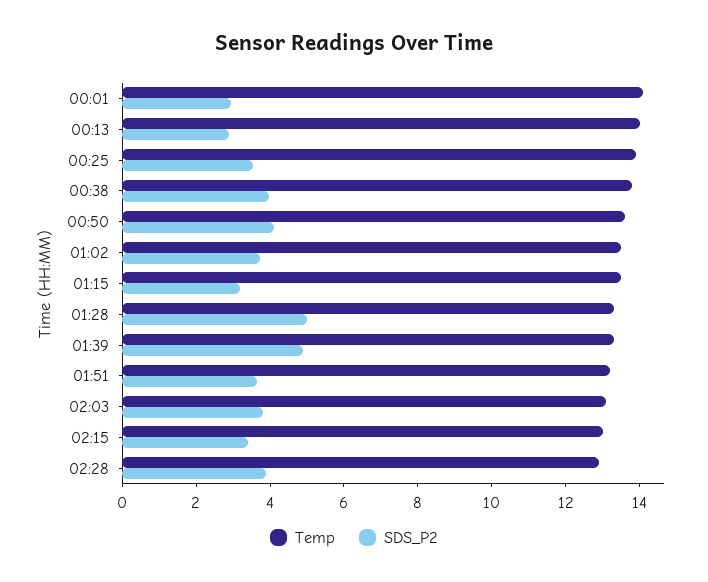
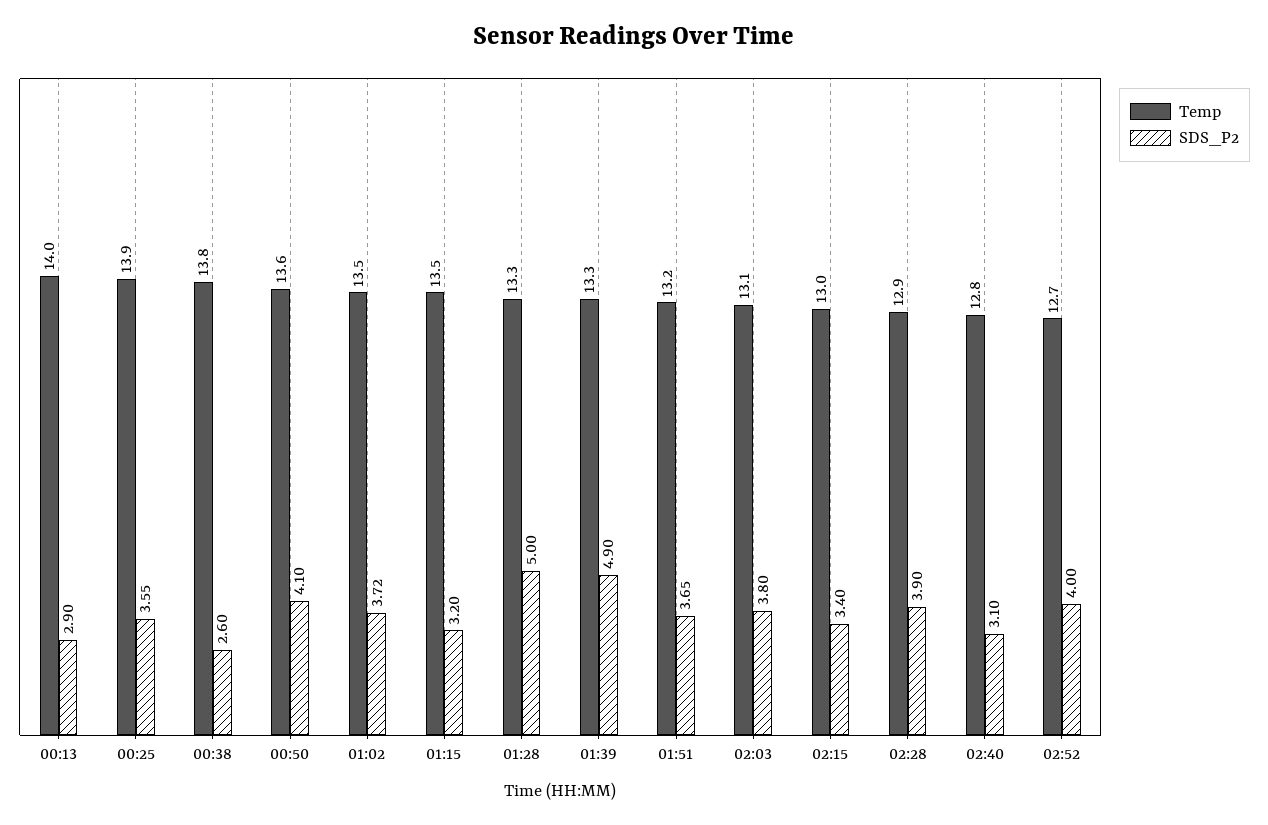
Temp, 00:01: 14 -> none
SDS_P2, 00:01: 3 -> none
SDS_P2, 00:38: 4 -> 2.6
Temp, 02:40: none -> 12.8
SDS_P2, 02:40: none -> 3.1
Temp, 02:52: none -> 12.7
SDS_P2, 02:52: none -> 4

